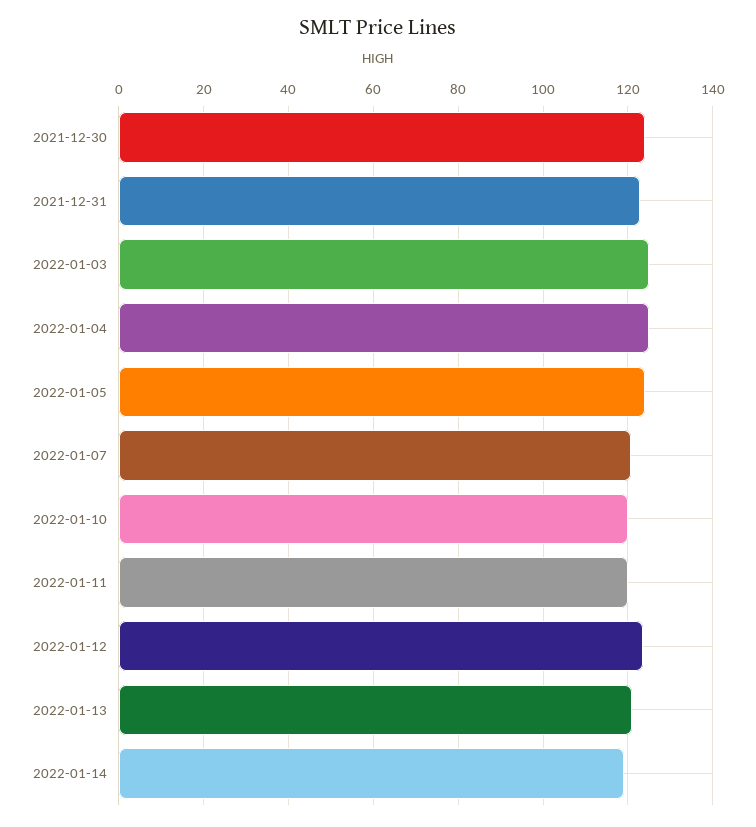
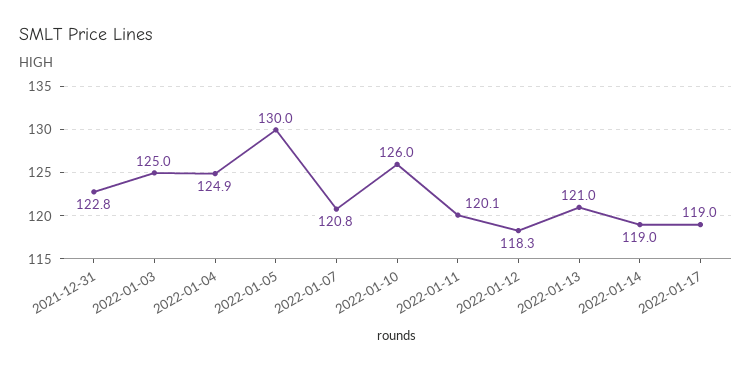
2021-12-30: 124 -> none
2022-01-05: 124 -> 130
2022-01-10: 120 -> 126
2022-01-12: 124 -> 118.3
2022-01-17: none -> 119

